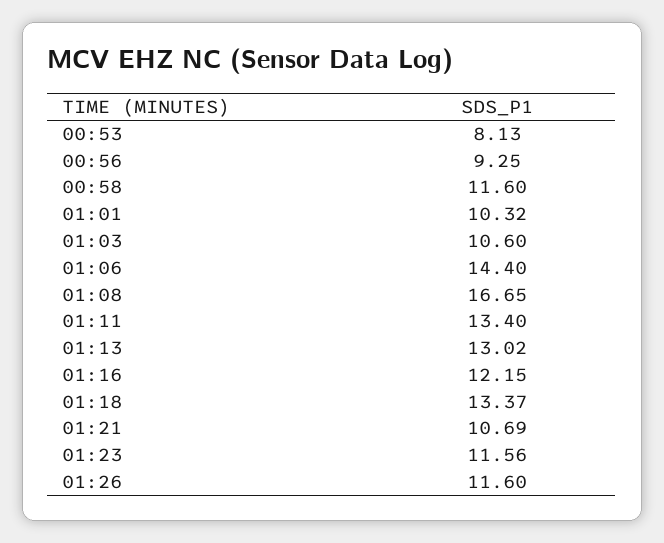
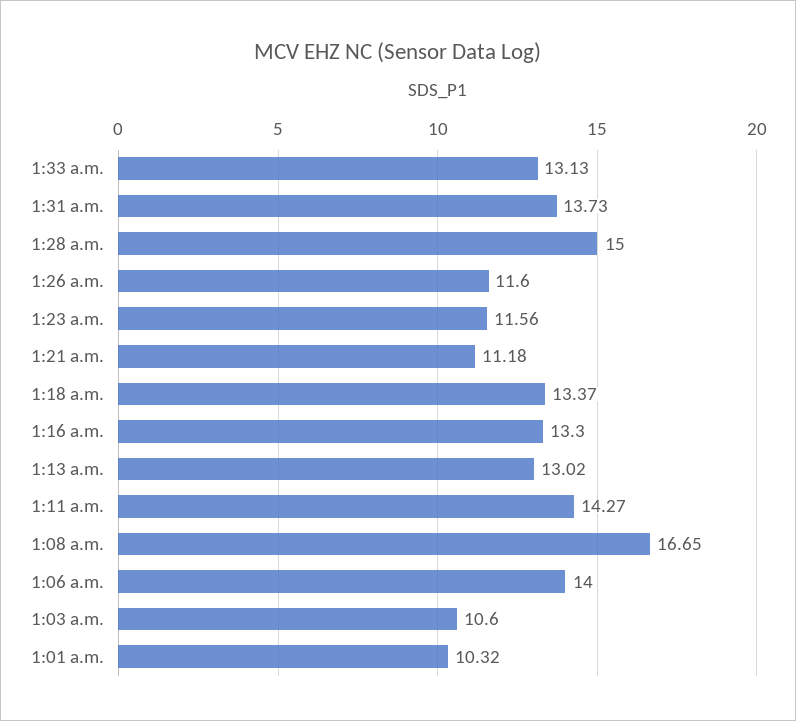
00:53: 8.13 -> none
00:56: 9.25 -> none
00:58: 11.6 -> none
01:06: 14.4 -> 14
01:11: 13.4 -> 14.27
01:16: 12.15 -> 13.3
01:21: 10.69 -> 11.18
1:33 a.m.: none -> 13.13
1:31 a.m.: none -> 13.73
1:28 a.m.: none -> 15

